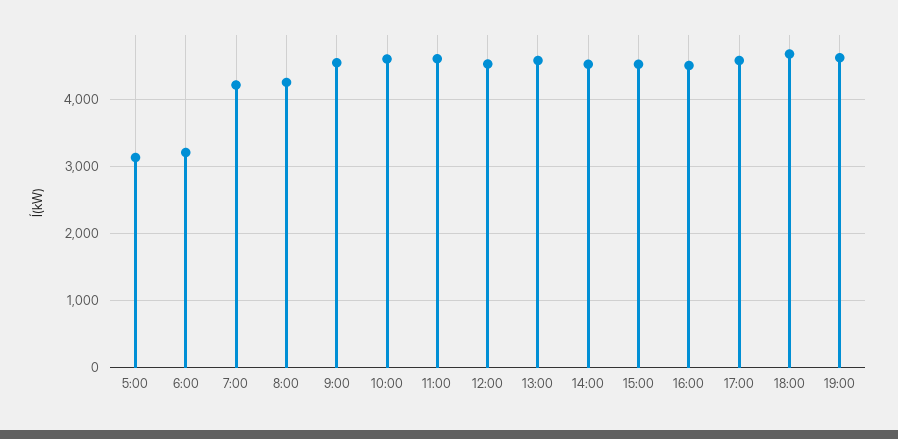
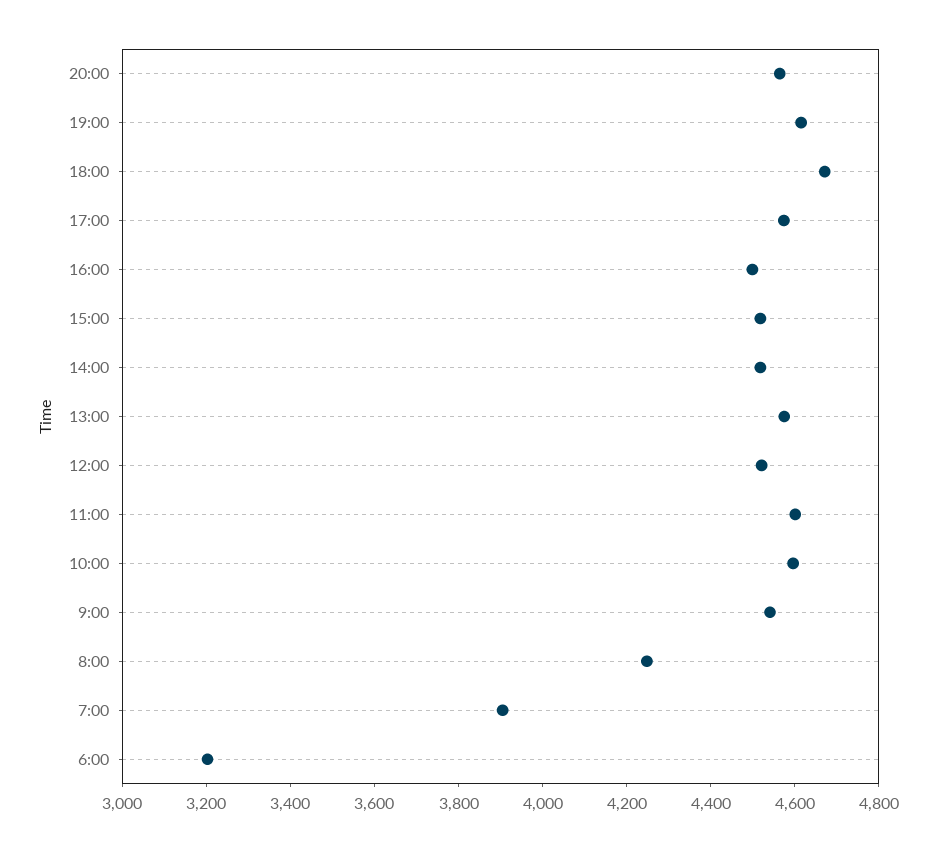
5:00: 3100 -> none
7:00: 4200 -> 3900
20:00: none -> 4550

